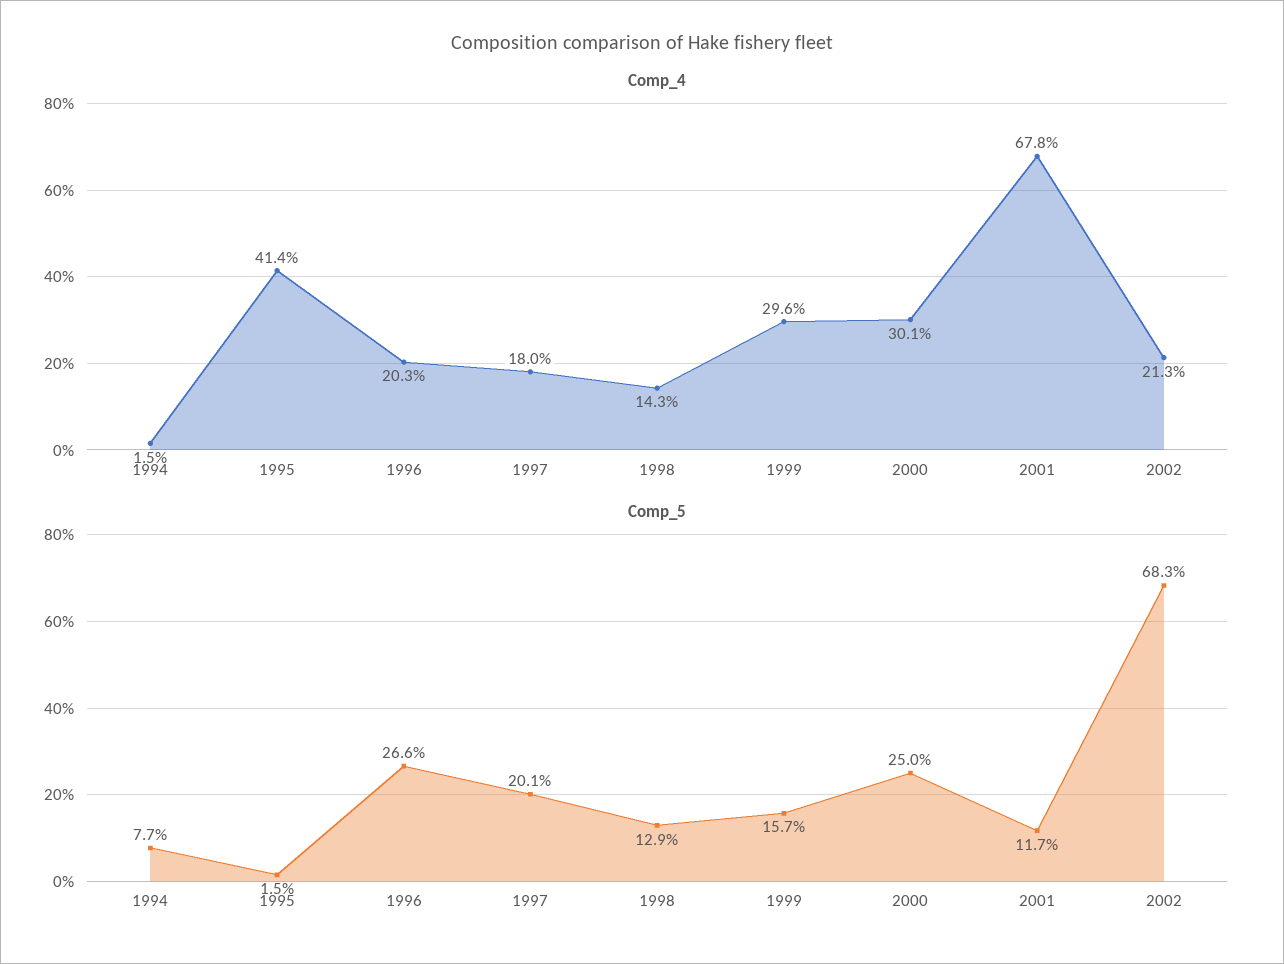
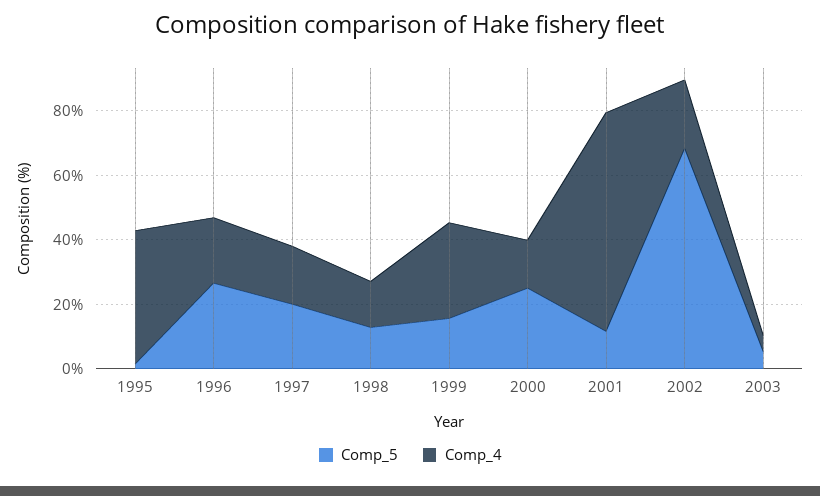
Comp_4, 1994: 1.5 -> none
Comp_4, 2000: 30.1 -> 15
Comp_5, 1994: 7.7 -> none
Comp_5, 2003: none -> 5
Comp_4, 2003: none -> 5

